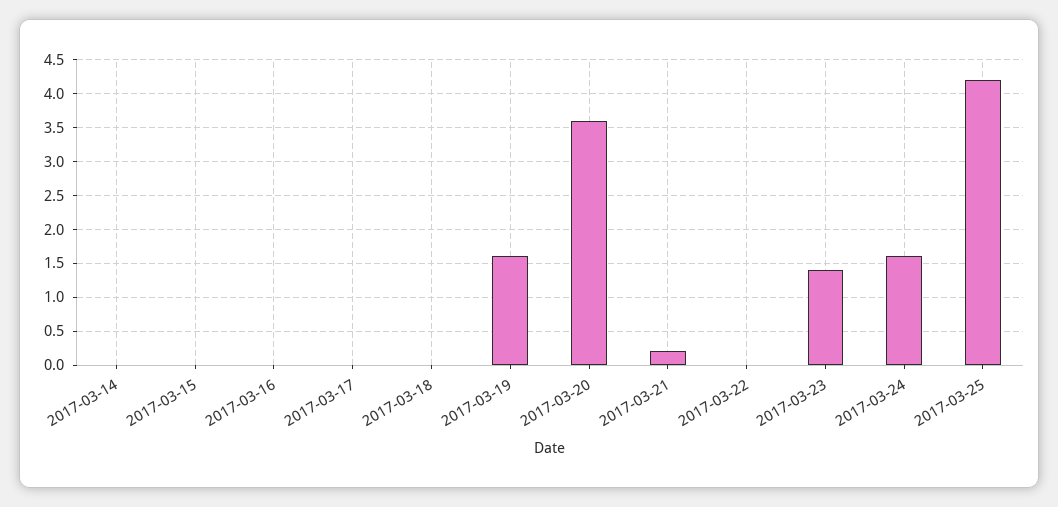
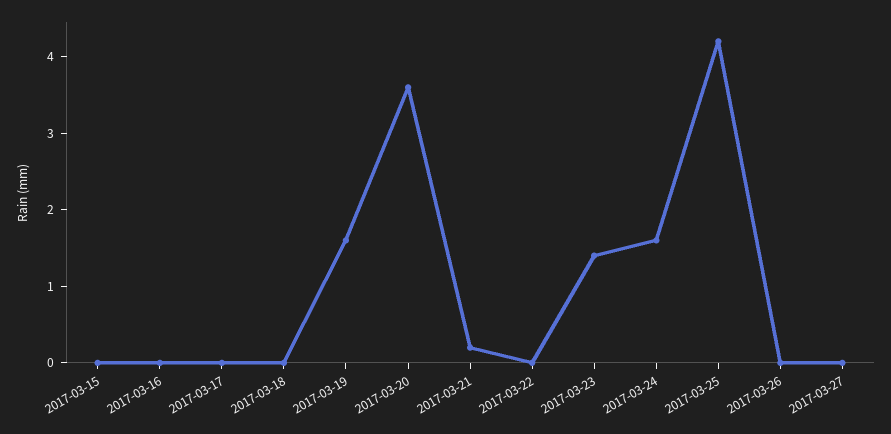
2017-03-14: 0 -> none
2017-03-26: none -> 0
2017-03-27: none -> 0

